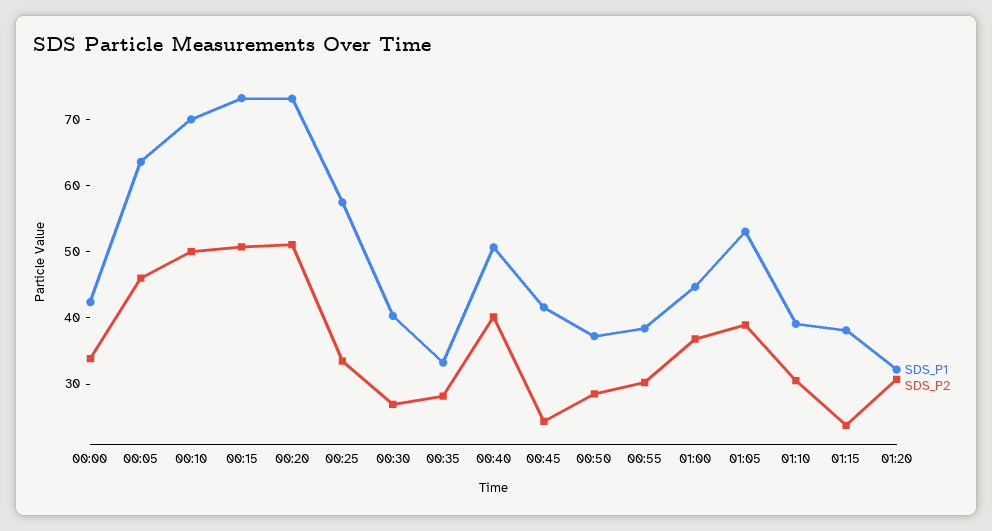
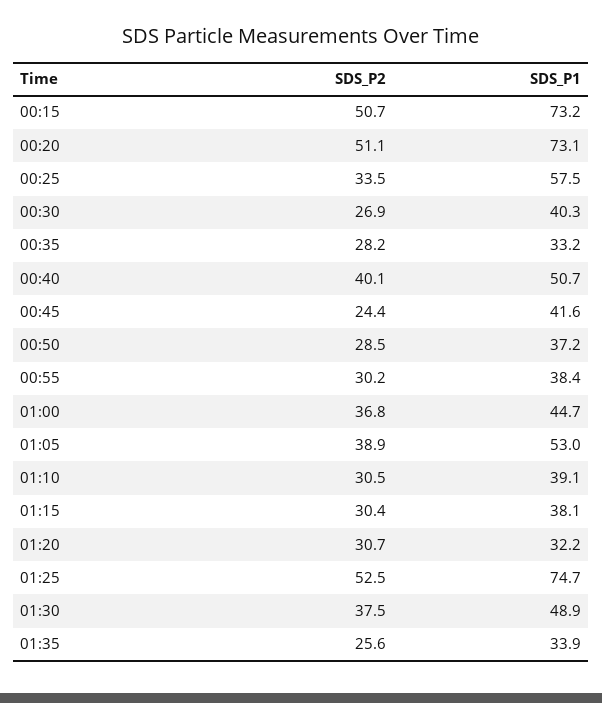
SDS_P1, 00:00: 42 -> none
SDS_P2, 00:00: 34 -> none
SDS_P1, 00:05: 64 -> none
SDS_P2, 00:05: 46 -> none
SDS_P1, 00:10: 70 -> none
SDS_P2, 00:10: 50 -> none
SDS_P2, 01:15: 24 -> 30.4
SDS_P2, 01:25: none -> 52.5
SDS_P1, 01:25: none -> 74.7
SDS_P2, 01:30: none -> 37.5
SDS_P1, 01:30: none -> 48.9
SDS_P2, 01:35: none -> 25.6
SDS_P1, 01:35: none -> 33.9

